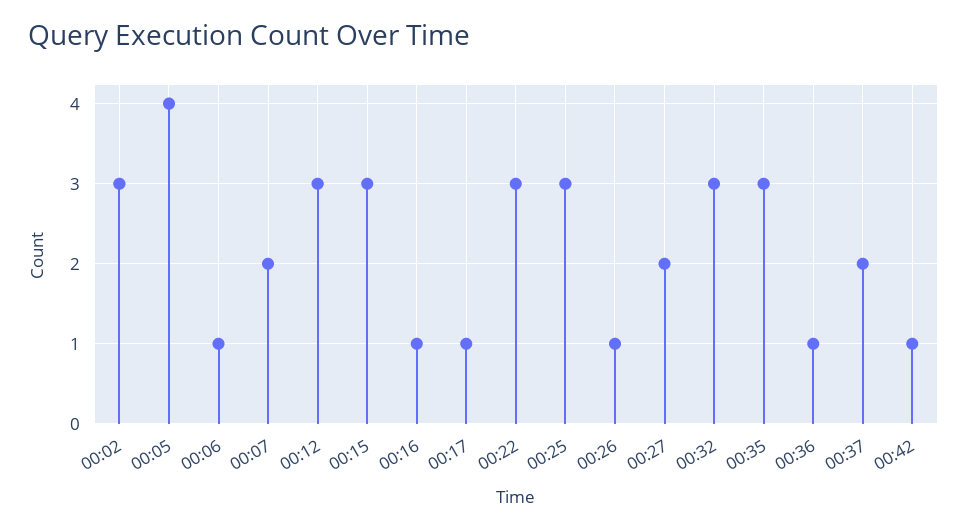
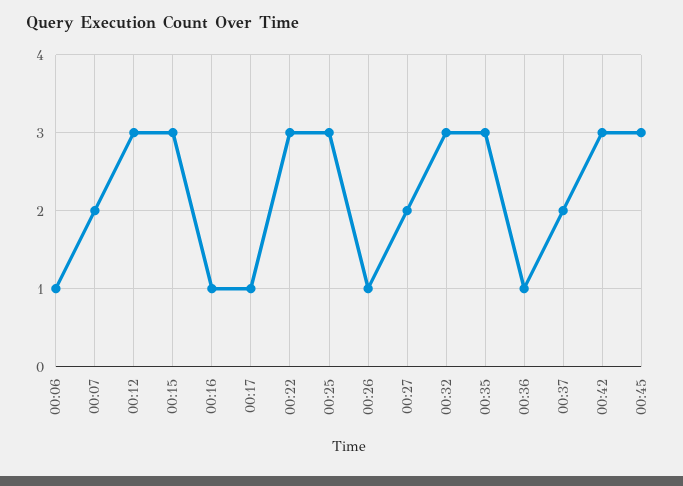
00:02: 3 -> none
00:05: 4 -> none
00:42: 1 -> 3
00:45: none -> 3

